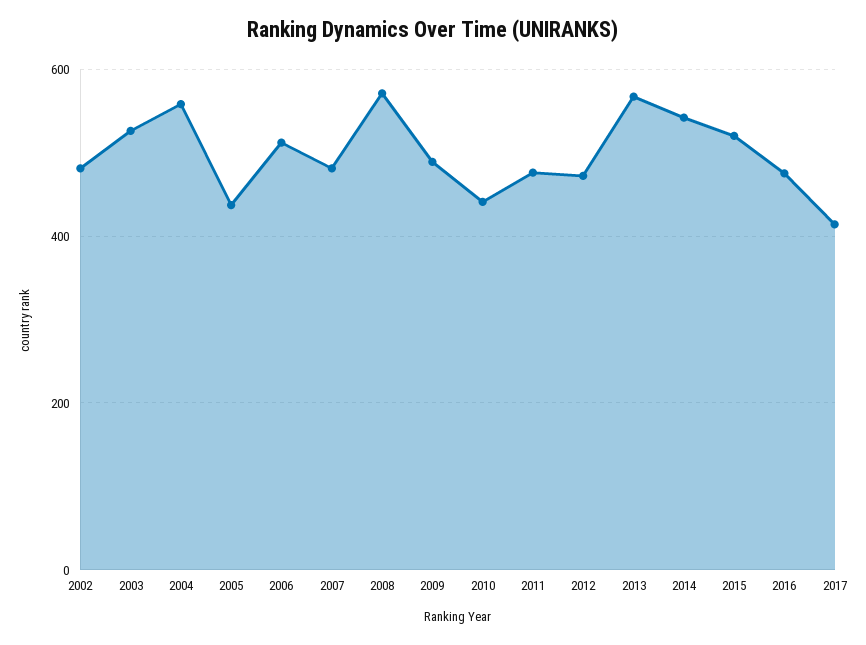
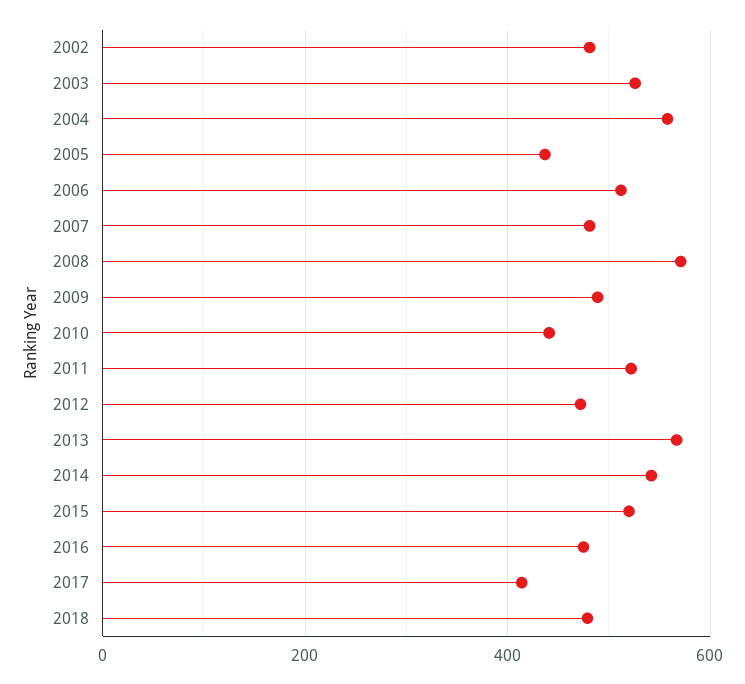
2011: 480 -> 520
2018: none -> 480

